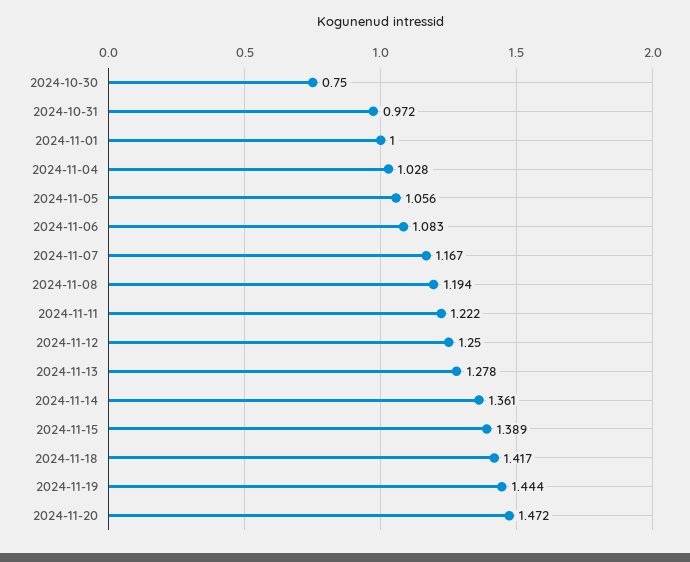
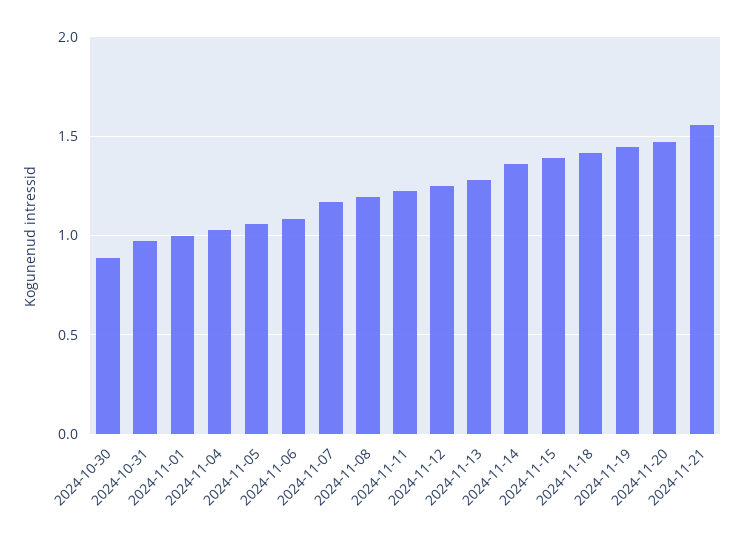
2024-10-30: 0.75 -> 0.9
2024-11-21: none -> 1.55

